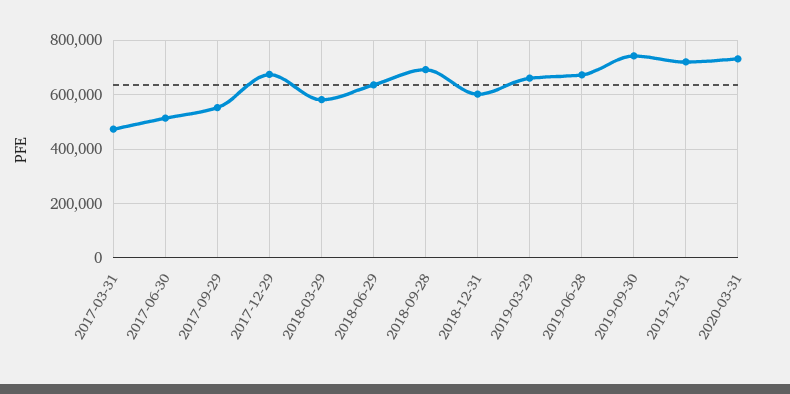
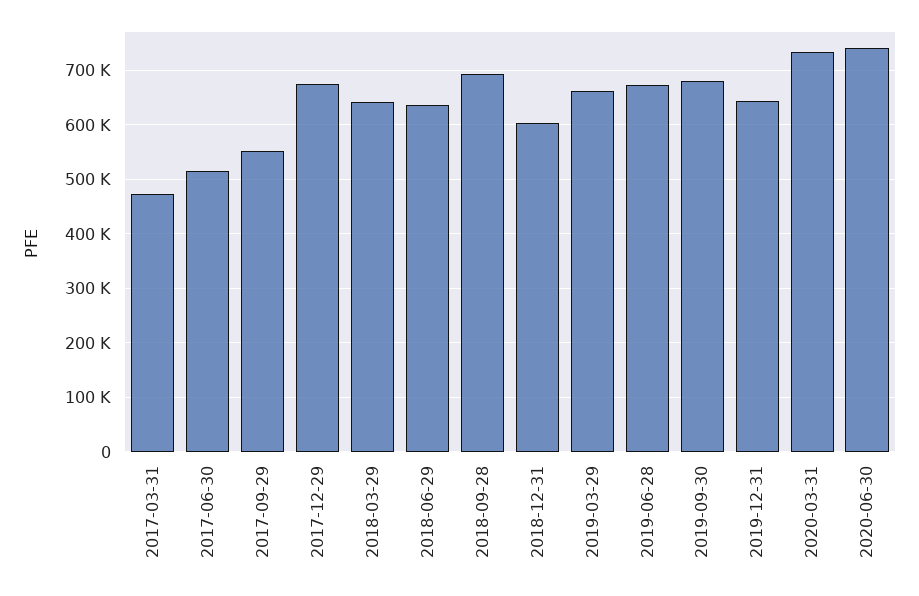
2018-03-29: 575000 -> 640000
2019-09-30: 750000 -> 680000
2019-12-31: 725000 -> 640000
2020-06-30: none -> 740000

